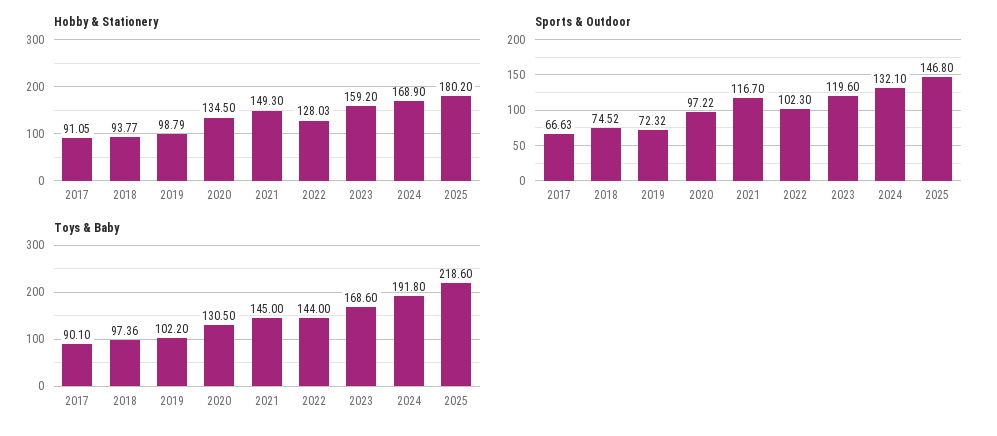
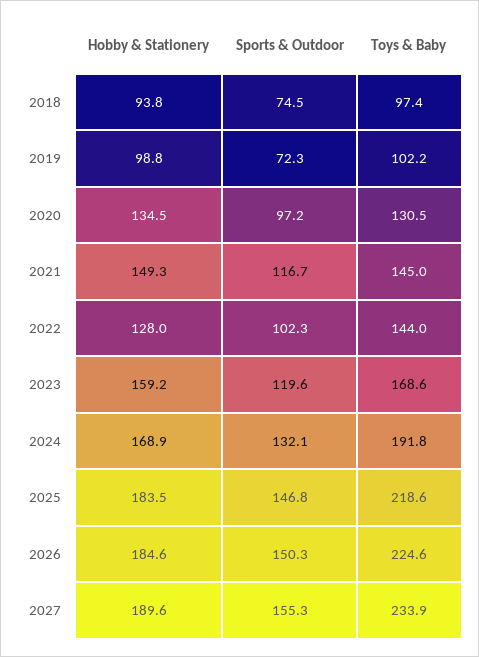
Hobby & Stationery, 2017: 91.05 -> none
Hobby & Stationery, 2025: 180.2 -> 183.5
Sports & Outdoor, 2017: 66.63 -> none
Toys & Baby, 2017: 90.1 -> none
Hobby & Stationery, 2026: none -> 184.6
Sports & Outdoor, 2026: none -> 150.3
Toys & Baby, 2026: none -> 224.6
Hobby & Stationery, 2027: none -> 189.6
Sports & Outdoor, 2027: none -> 155.3
Toys & Baby, 2027: none -> 233.9

